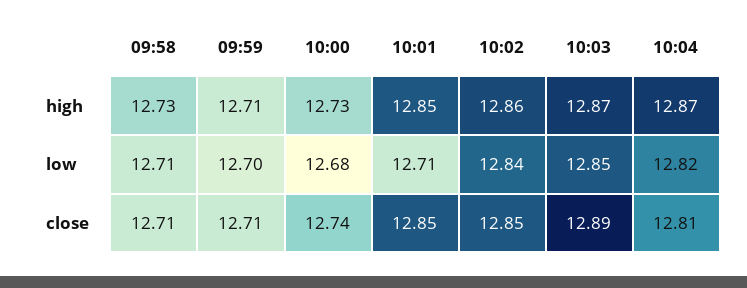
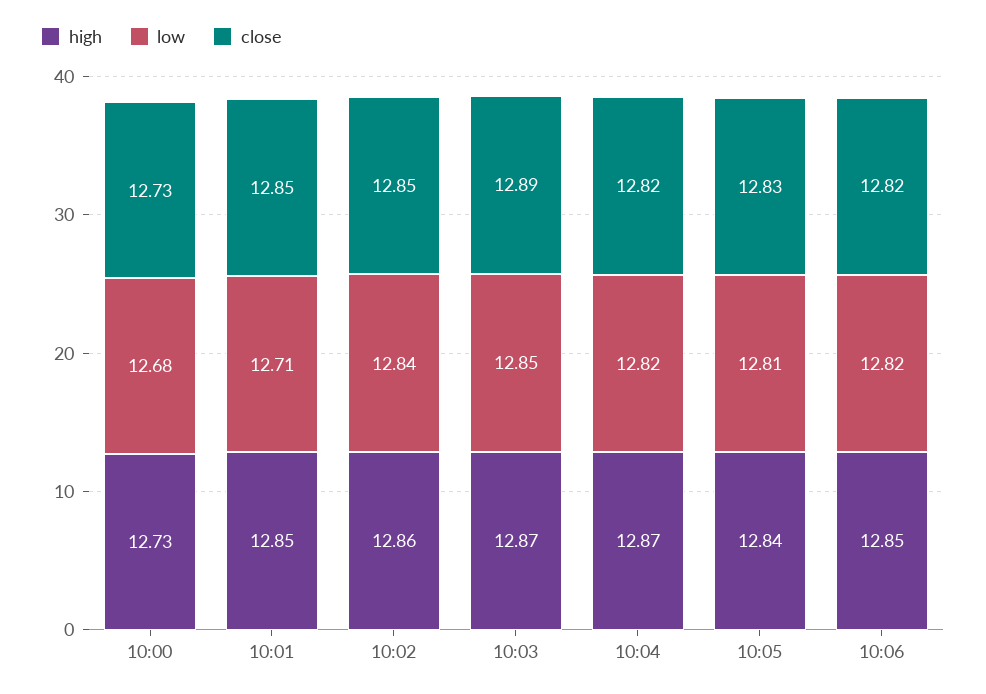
high, 09:58: 12.73 -> none
high, 09:59: 12.71 -> none
low, 09:58: 12.71 -> none
low, 09:59: 12.7 -> none
close, 09:58: 12.71 -> none
close, 09:59: 12.71 -> none
close, 10:00: 12.74 -> 12.73
close, 10:04: 12.81 -> 12.82
high, 10:05: none -> 12.84
low, 10:05: none -> 12.81
close, 10:05: none -> 12.83
high, 10:06: none -> 12.85
low, 10:06: none -> 12.82
close, 10:06: none -> 12.82

